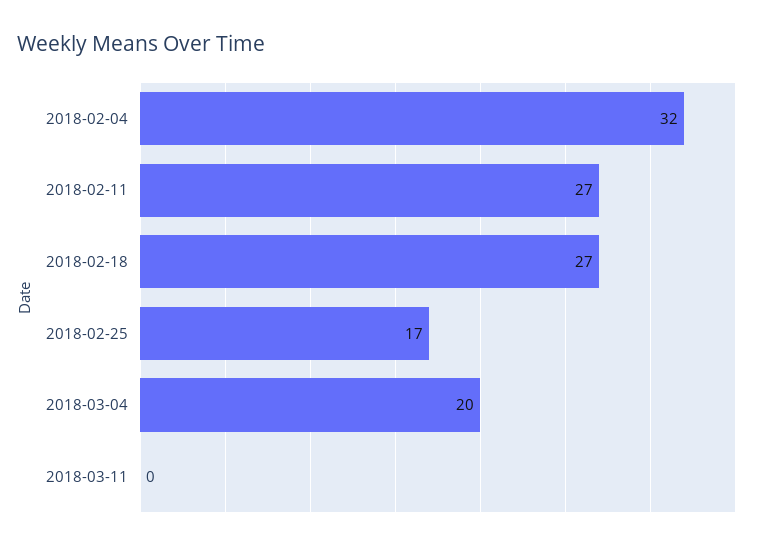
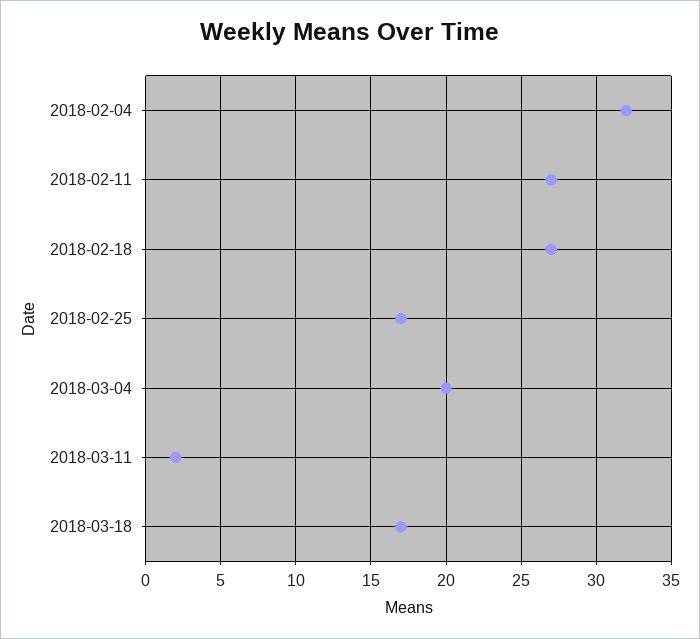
2018-03-11: 0 -> 2
2018-03-18: none -> 17

